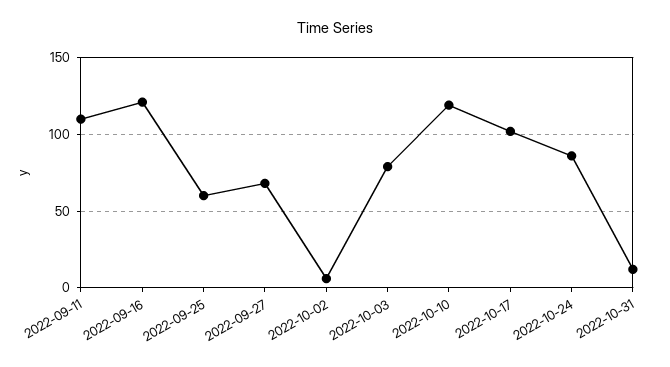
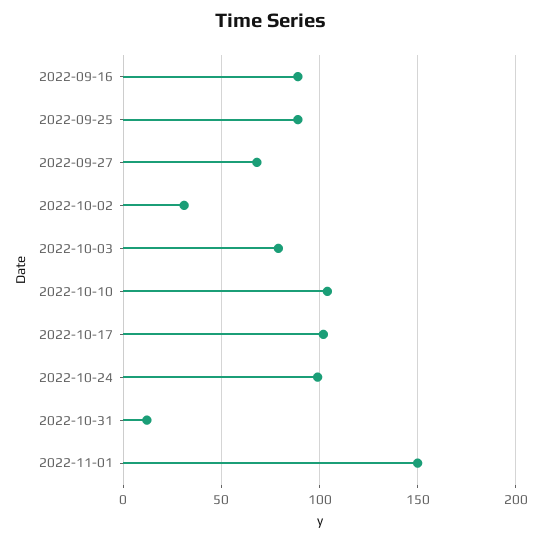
2022-09-11: 110 -> none
2022-09-16: 120 -> 90
2022-09-25: 60 -> 90
2022-10-02: 5 -> 30
2022-10-10: 120 -> 105
2022-10-24: 85 -> 100
2022-11-01: none -> 150

